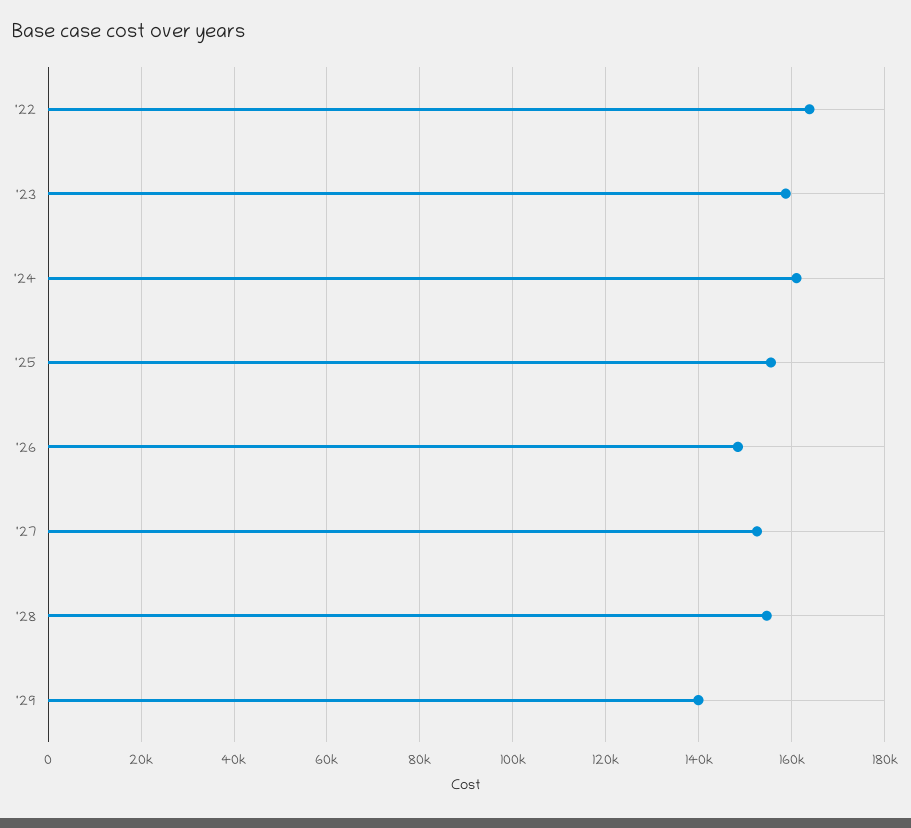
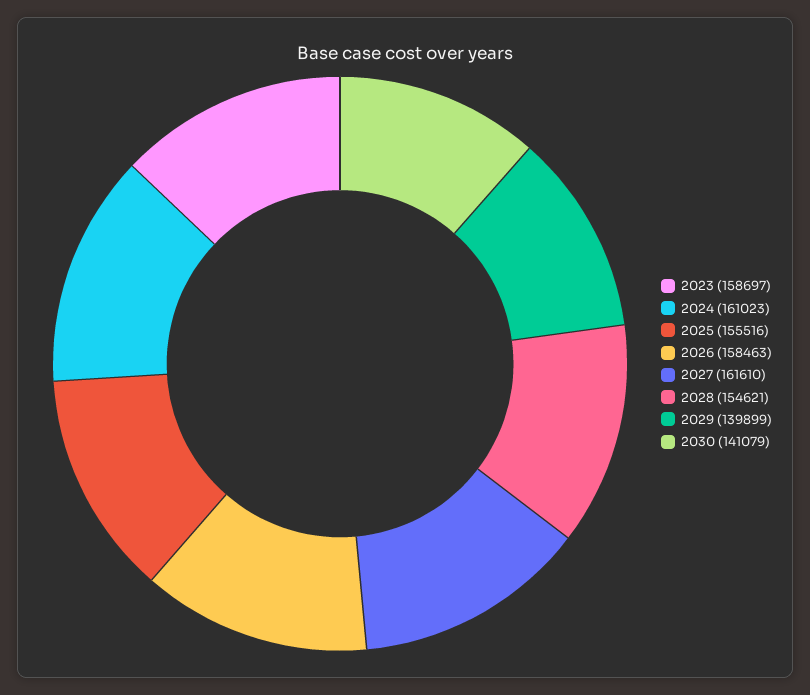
'22: 164000 -> none
'26: 148000 -> 158463
'27: 152000 -> 161610
2030: none -> 141079

